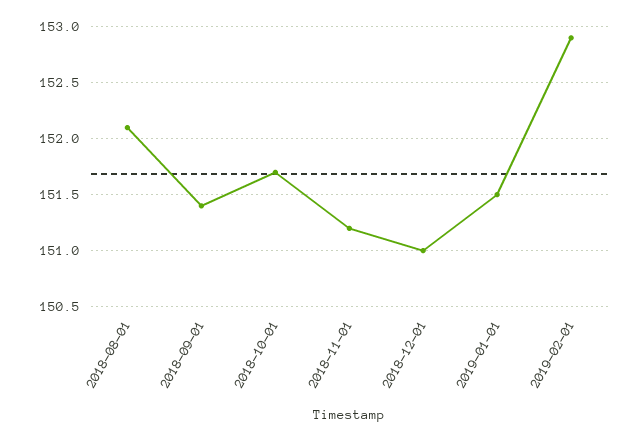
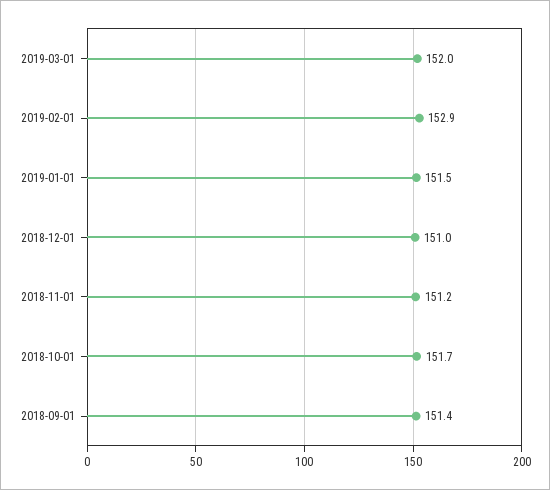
2018-08-01: 152.1 -> none
2019-03-01: none -> 152

